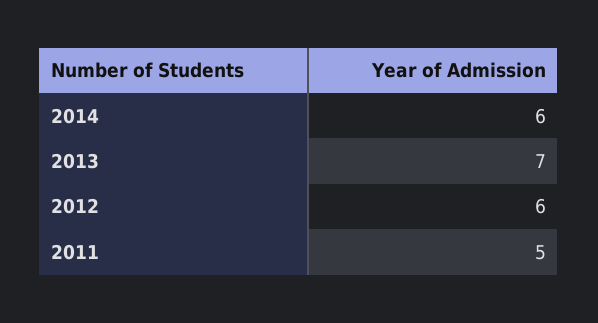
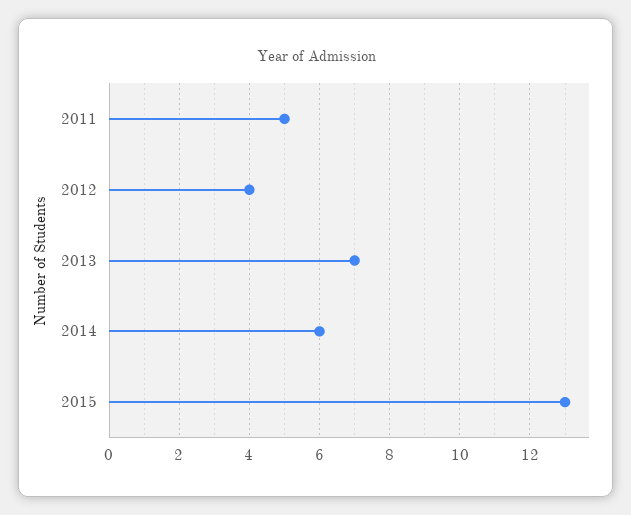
2012: 6 -> 4
2015: none -> 13

